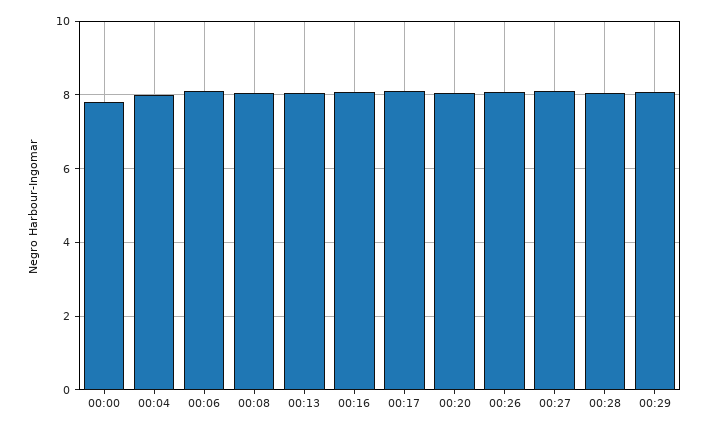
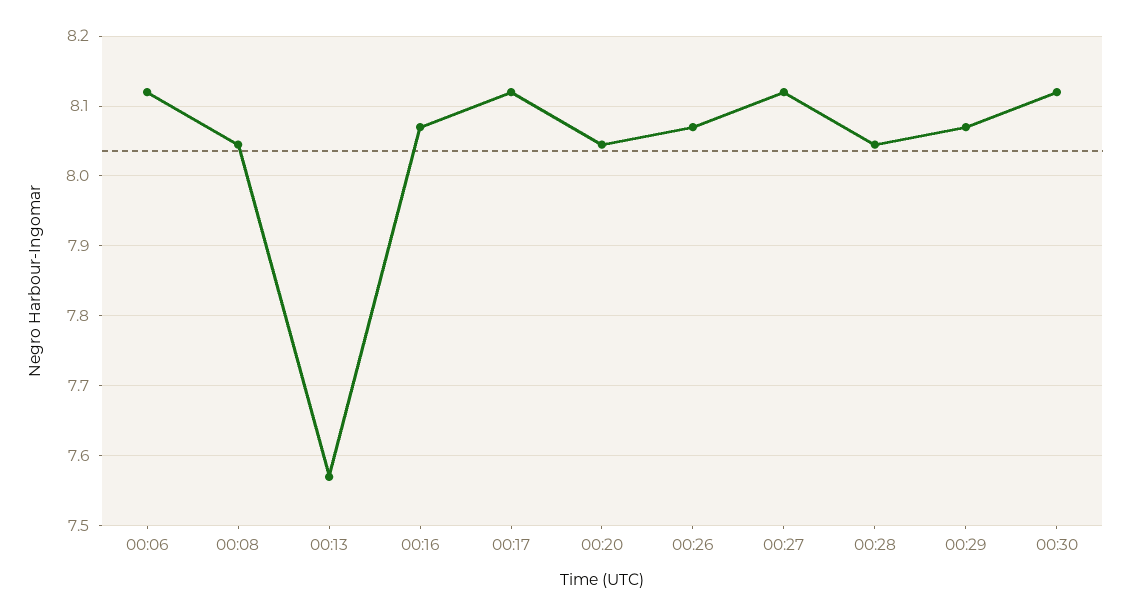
00:00: 7.8 -> none
00:04: 8 -> none
00:13: 8 -> 7.57
00:30: none -> 8.12

